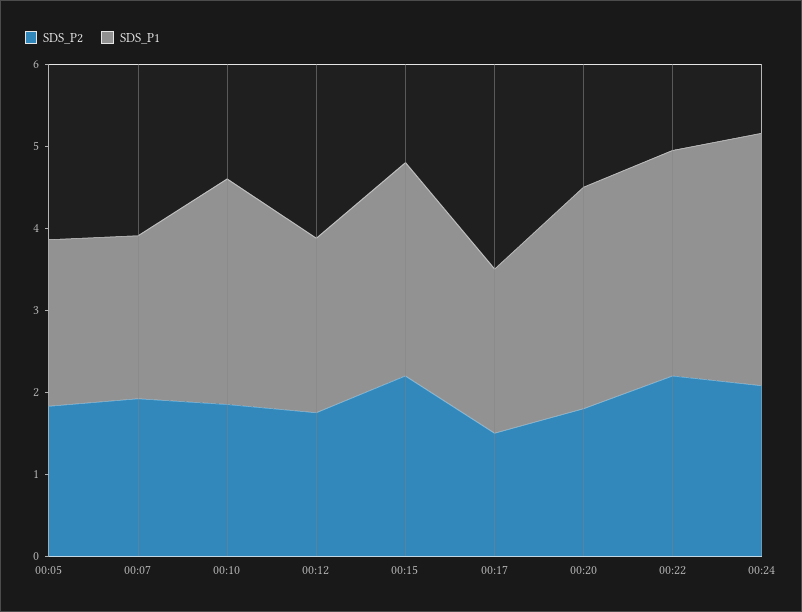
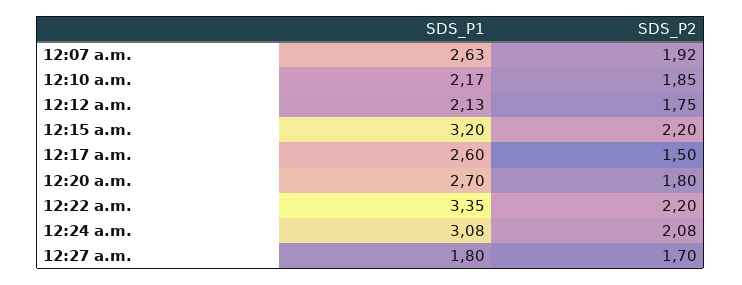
SDS_P2, 00:05: 1.8 -> none
SDS_P1, 00:05: 2 -> none
SDS_P1, 00:07: 2 -> 2.63
SDS_P1, 00:10: 2.8 -> 2.17
SDS_P1, 00:15: 2.6 -> 3.2
SDS_P1, 00:17: 2 -> 2.6
SDS_P1, 00:22: 2.8 -> 3.35
SDS_P1, 12:27 a.m.: none -> 1.8
SDS_P2, 12:27 a.m.: none -> 1.7

